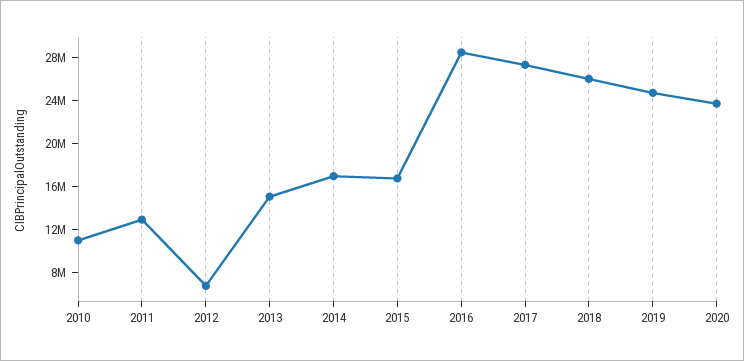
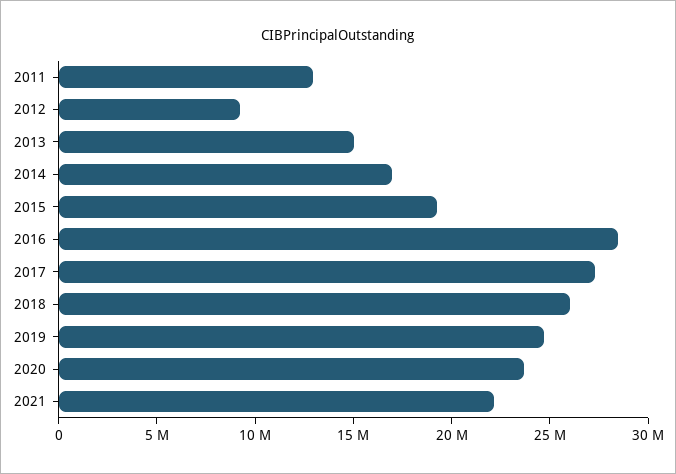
2010: 11000000 -> none
2012: 7000000 -> 9000000
2015: 17000000 -> 19000000
2021: none -> 22000000

